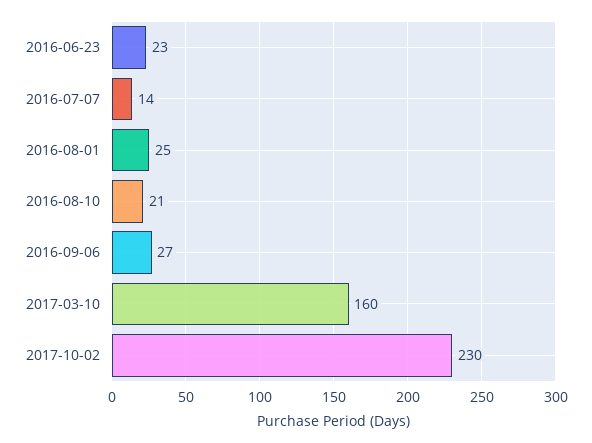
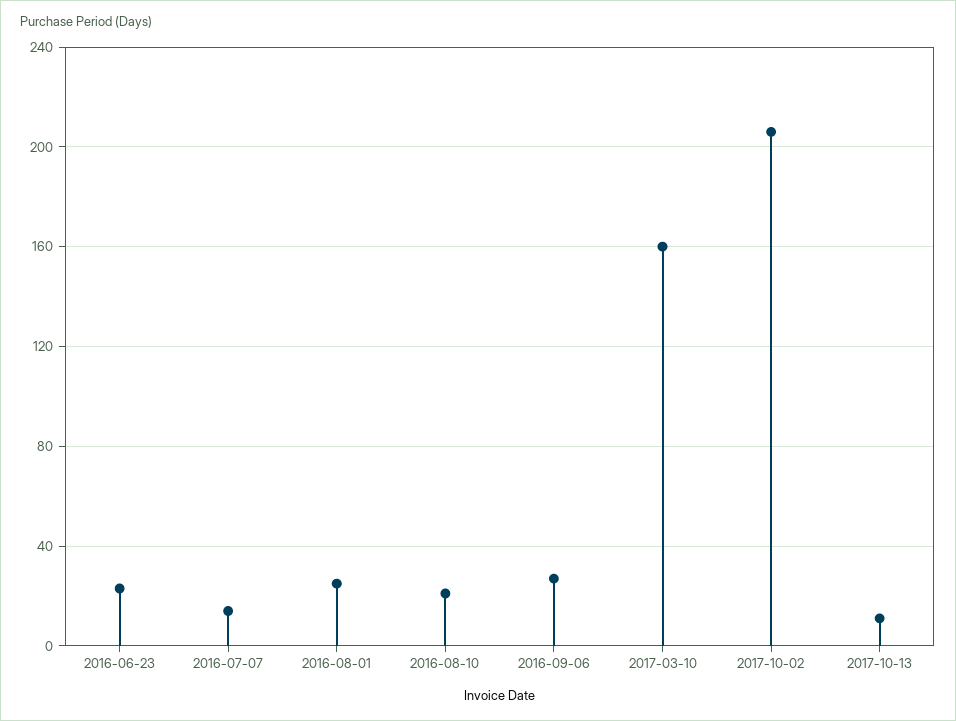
2017-10-02: 230 -> 205
2017-10-13: none -> 10

